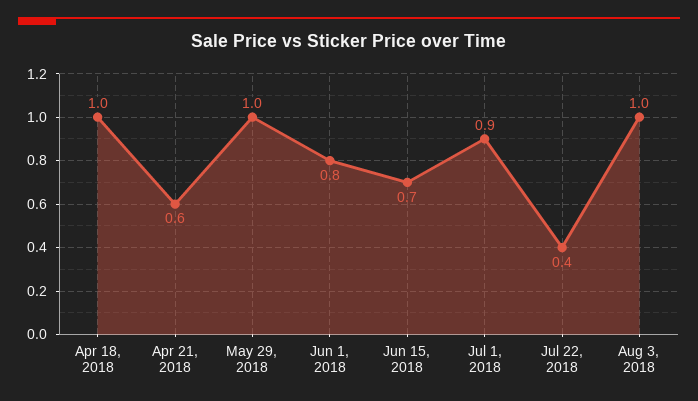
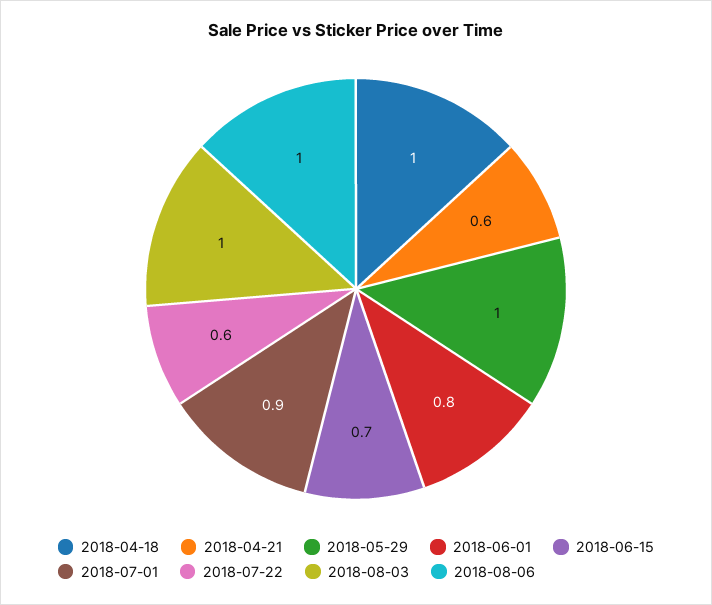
Jul 22, 2018: 0.4 -> 0.6
2018-08-06: none -> 1

